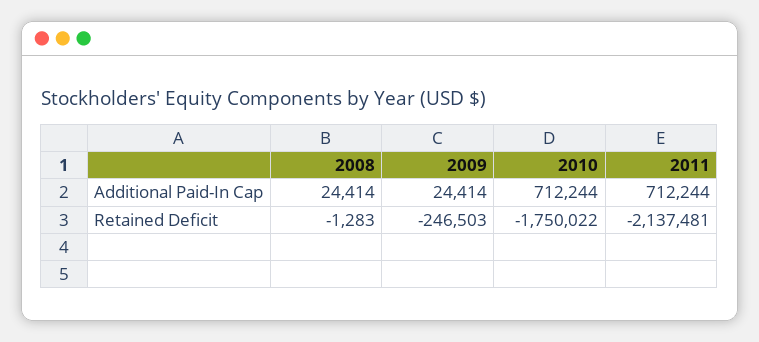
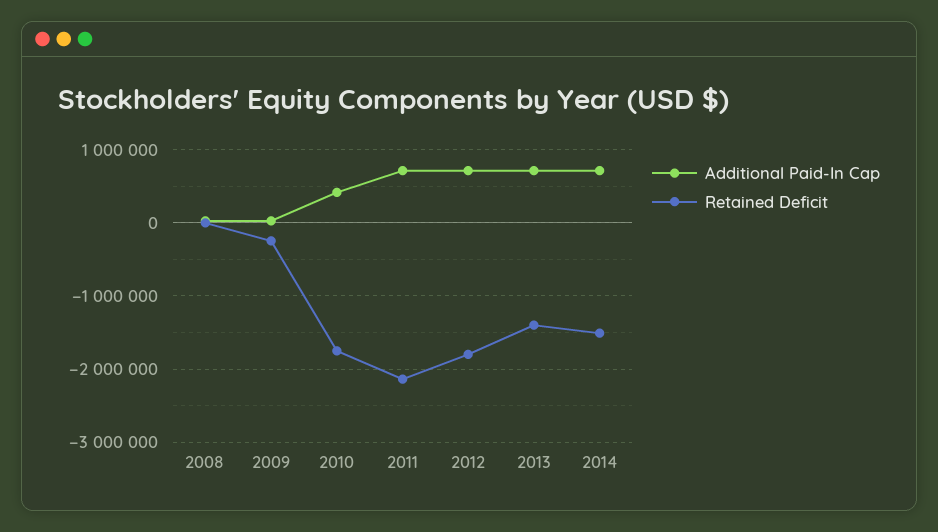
Additional Paid-In Cap, 2010: 712244 -> 400000
Additional Paid-In Cap, 2012: none -> 700000
Retained Deficit, 2012: none -> -1800000
Additional Paid-In Cap, 2013: none -> 700000
Retained Deficit, 2013: none -> -1400000
Additional Paid-In Cap, 2014: none -> 700000
Retained Deficit, 2014: none -> -1500000

